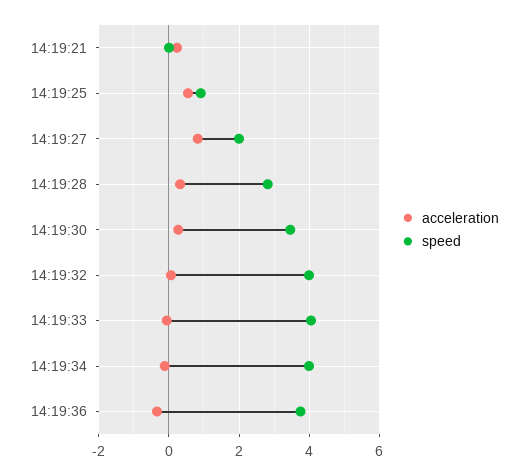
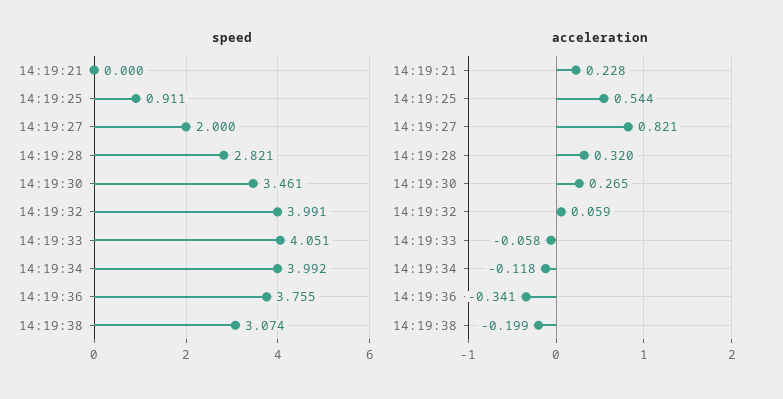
speed, 14:19:38: none -> 3.074
acceleration, 14:19:38: none -> -0.199

